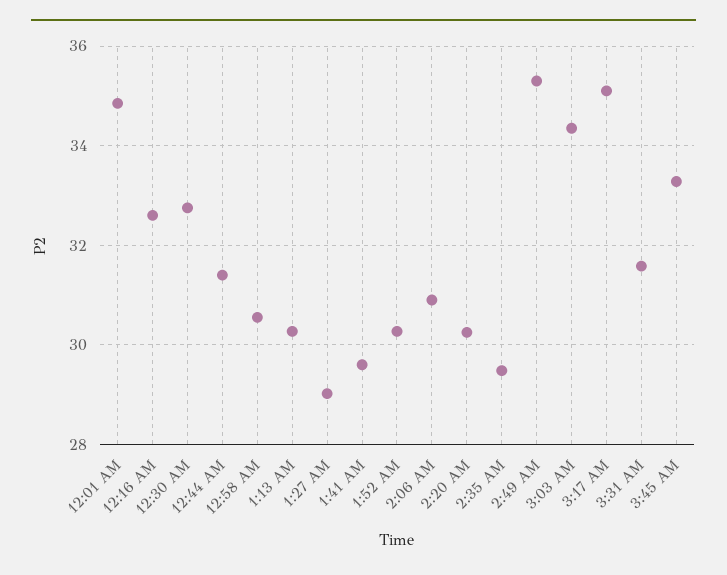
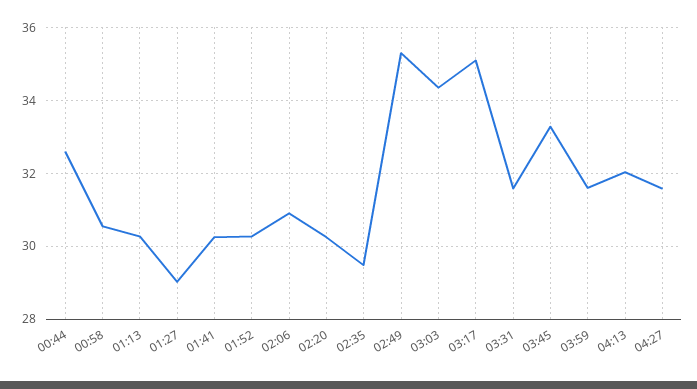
12:01 AM: 34.8 -> none
12:16 AM: 32.6 -> none
12:30 AM: 32.8 -> none
12:44 AM: 31.4 -> 32.6
1:41 AM: 29.6 -> 30.2
03:59: none -> 31.6
04:13: none -> 32
04:27: none -> 31.6

